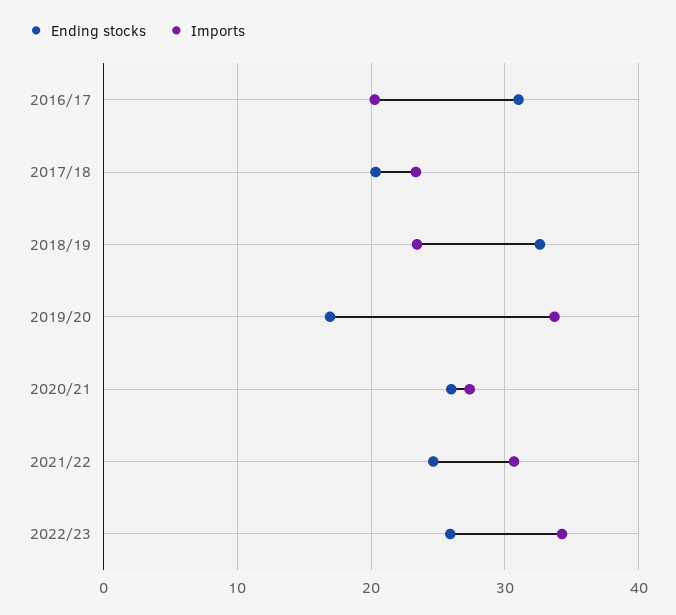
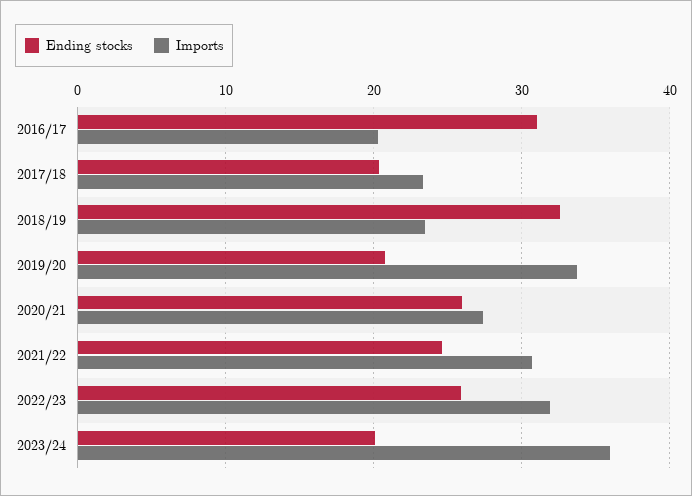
Ending stocks, 2019/20: 17 -> 21
Imports, 2022/23: 34 -> 32
Ending stocks, 2023/24: none -> 20
Imports, 2023/24: none -> 36

